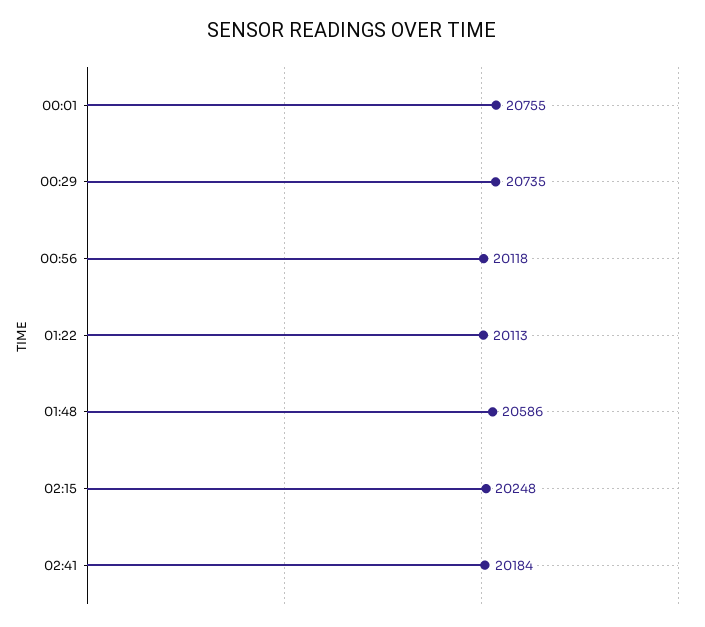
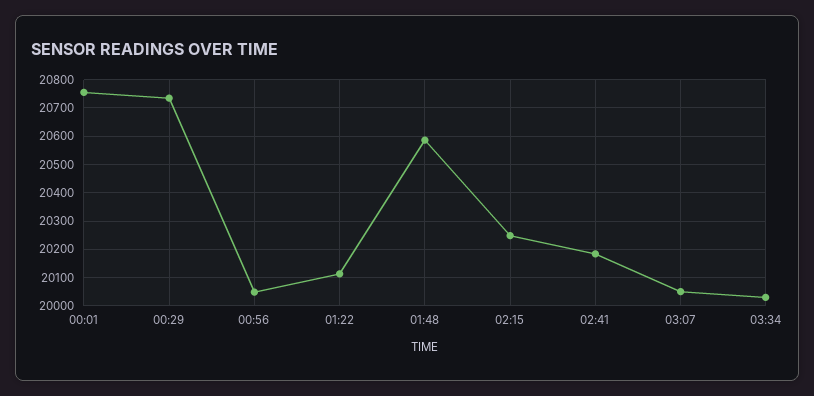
00:56: 20118 -> 20050
03:07: none -> 20050
03:34: none -> 20025

